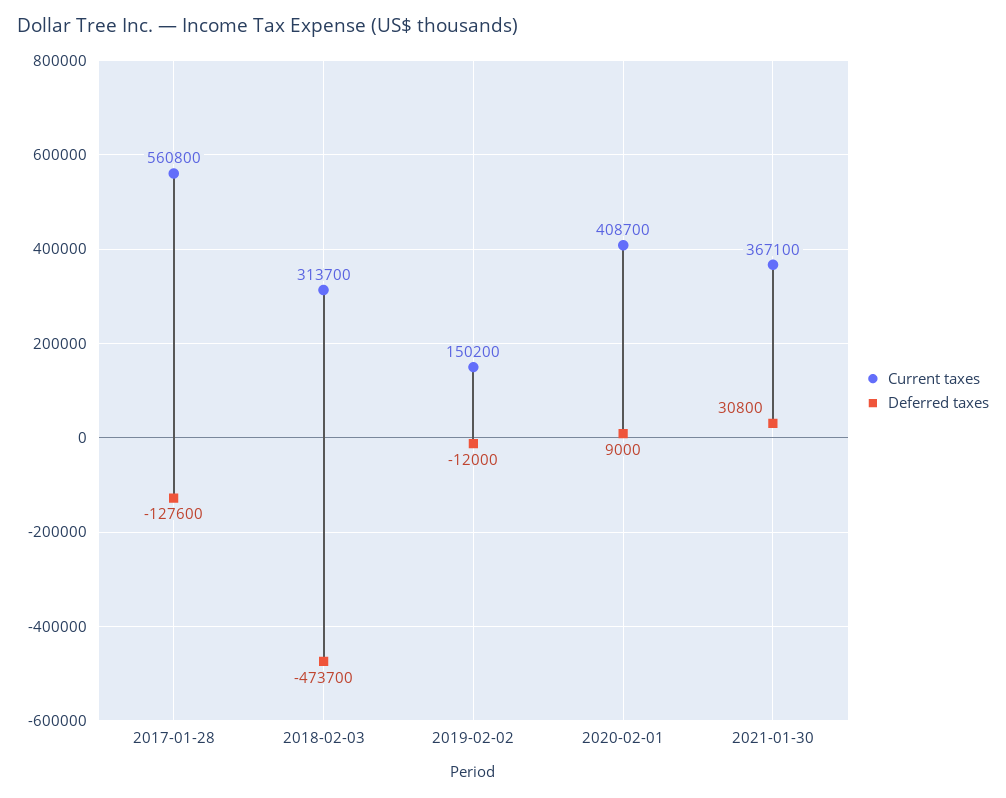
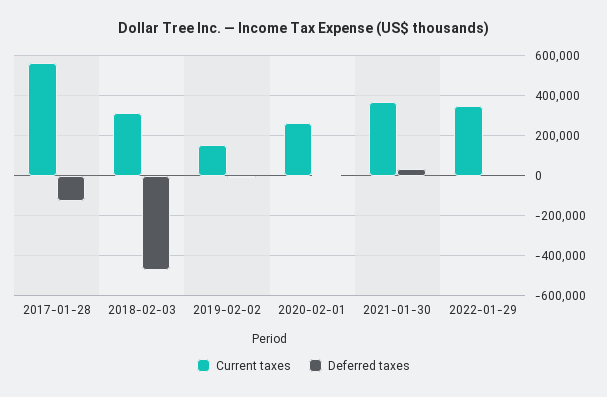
Current taxes, 2020-02-01: 408700 -> 250000
Current taxes, 2022-01-29: none -> 350000
Deferred taxes, 2022-01-29: none -> 0

